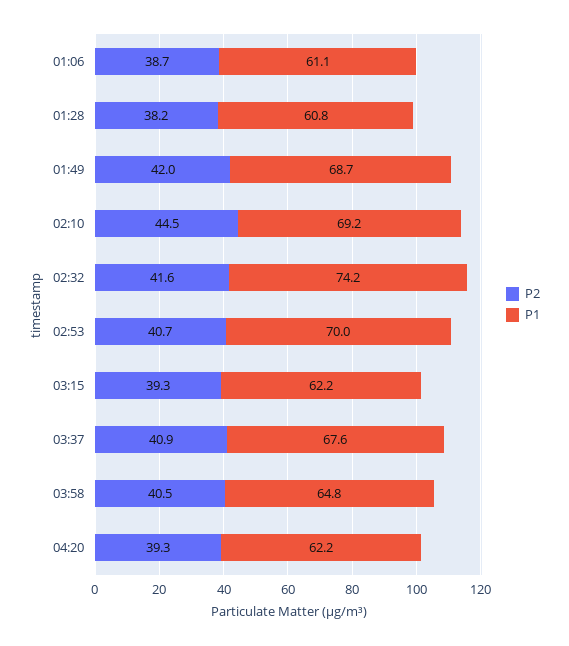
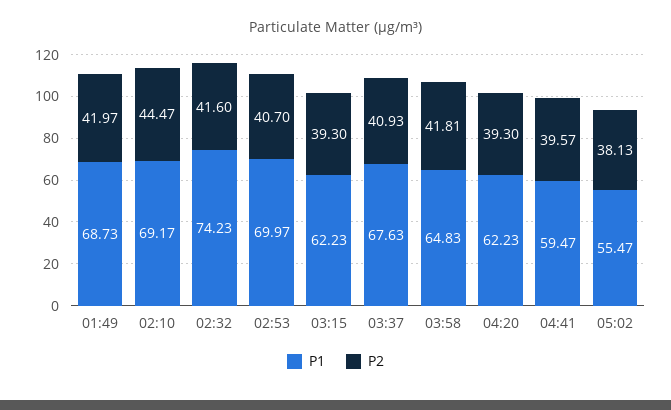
P2, 01:06: 38.7 -> none
P1, 01:06: 61.1 -> none
P2, 01:28: 38.2 -> none
P1, 01:28: 60.8 -> none
P2, 03:58: 40.5 -> 41.81
P1, 04:41: none -> 59.47
P2, 04:41: none -> 39.57
P1, 05:02: none -> 55.47
P2, 05:02: none -> 38.13

